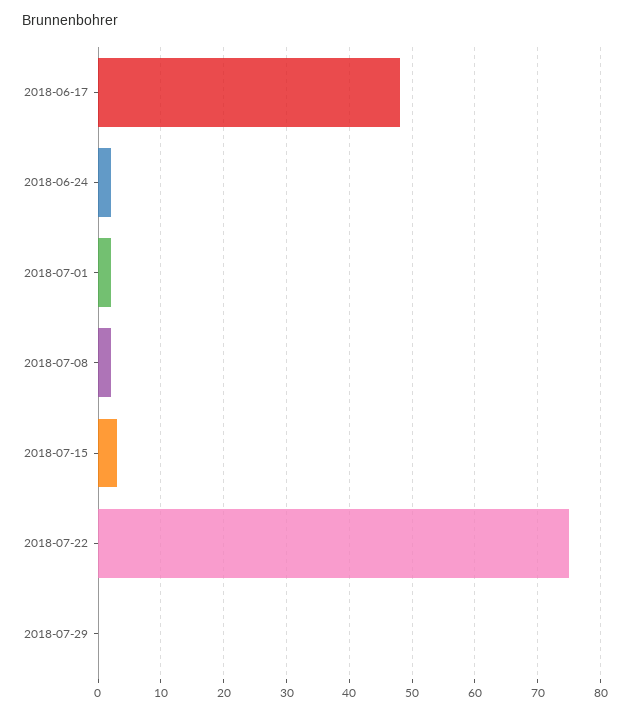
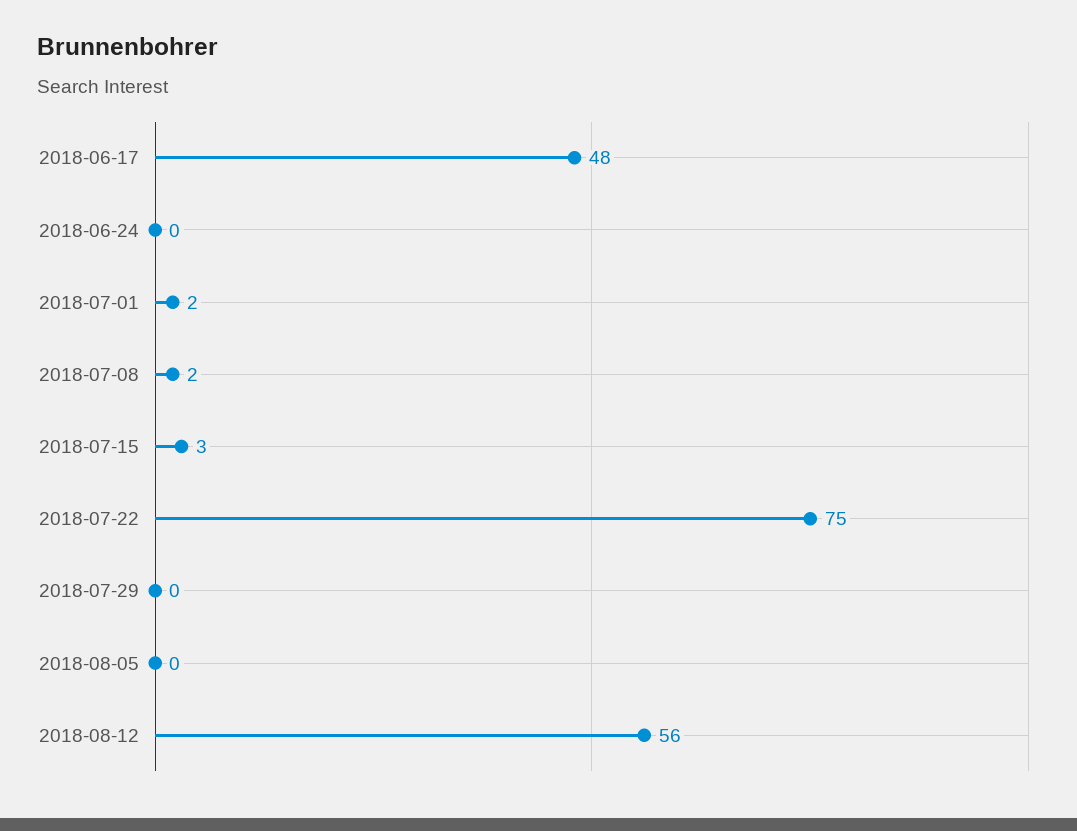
2018-06-24: 2 -> 0
2018-08-05: none -> 0
2018-08-12: none -> 56

